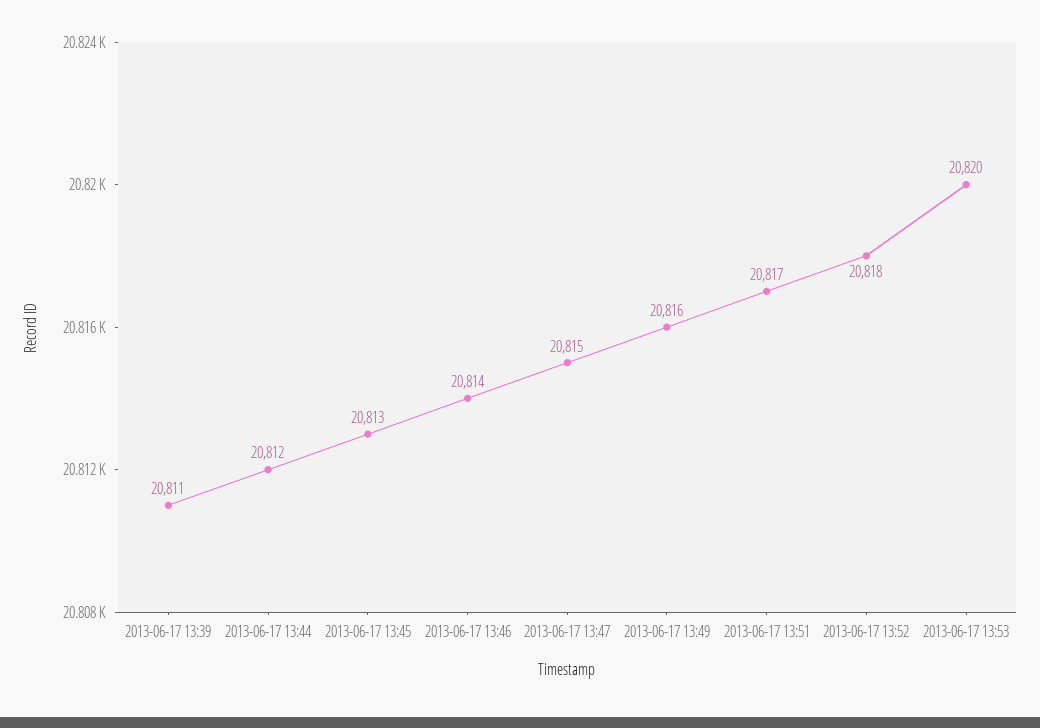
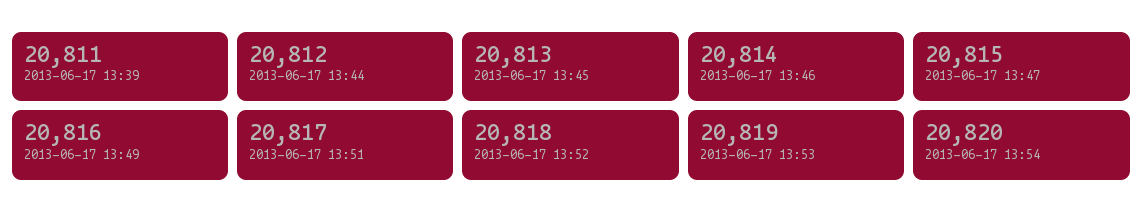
2013-06-17 13:53: 20820 -> 20819
2013-06-17 13:54: none -> 20820

